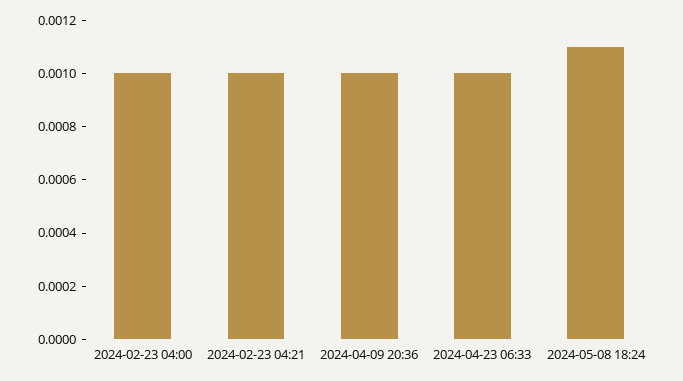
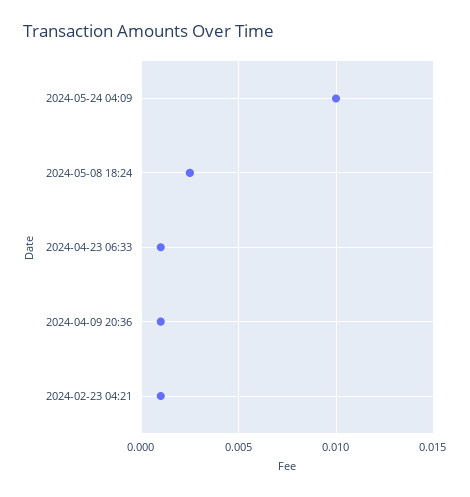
2024-02-23 04:00: 0.001 -> none
2024-05-08 18:24: 0.0011 -> 0.0025
2024-05-24 04:09: none -> 0.01

